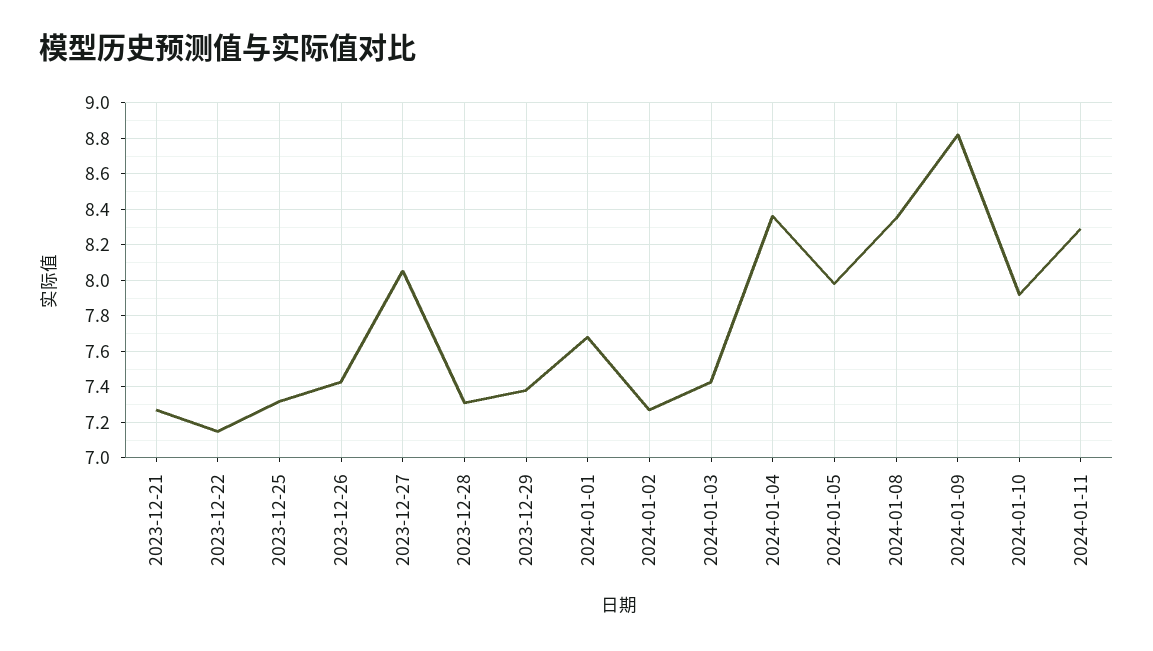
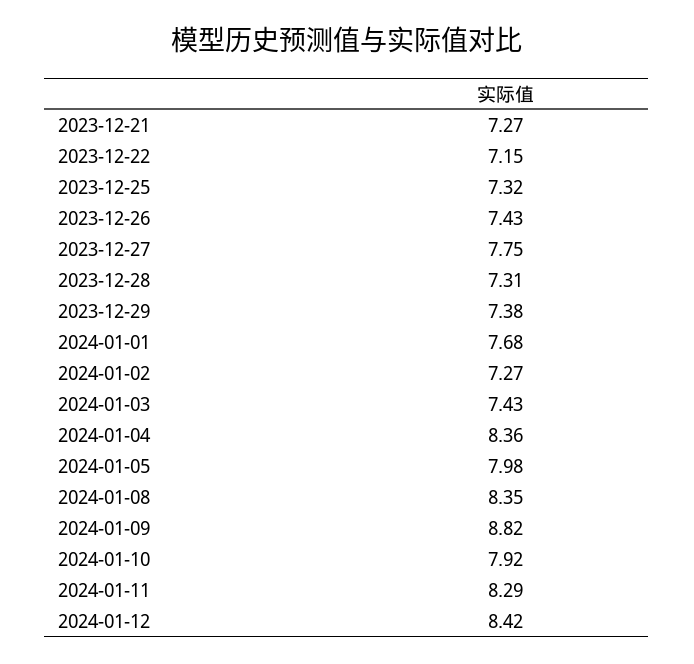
2023-12-27: 8.05 -> 7.75
2024-01-12: none -> 8.42

